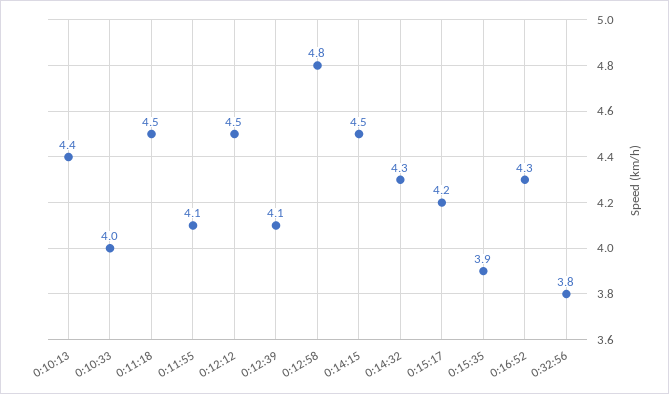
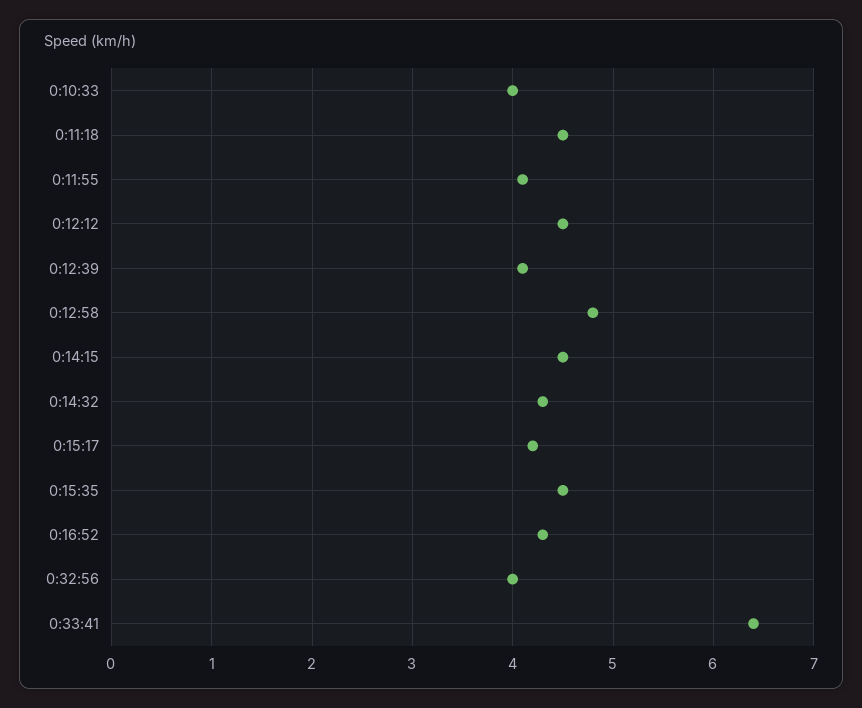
0:10:13: 4.4 -> none
0:15:35: 3.9 -> 4.5
0:32:56: 3.8 -> 4
0:33:41: none -> 6.4

